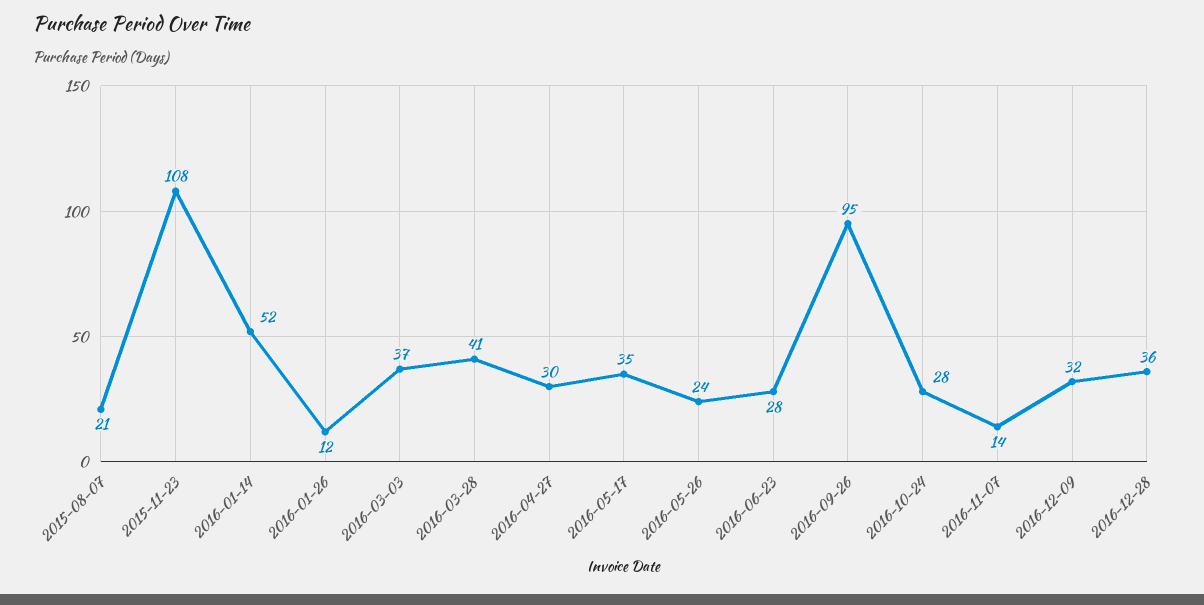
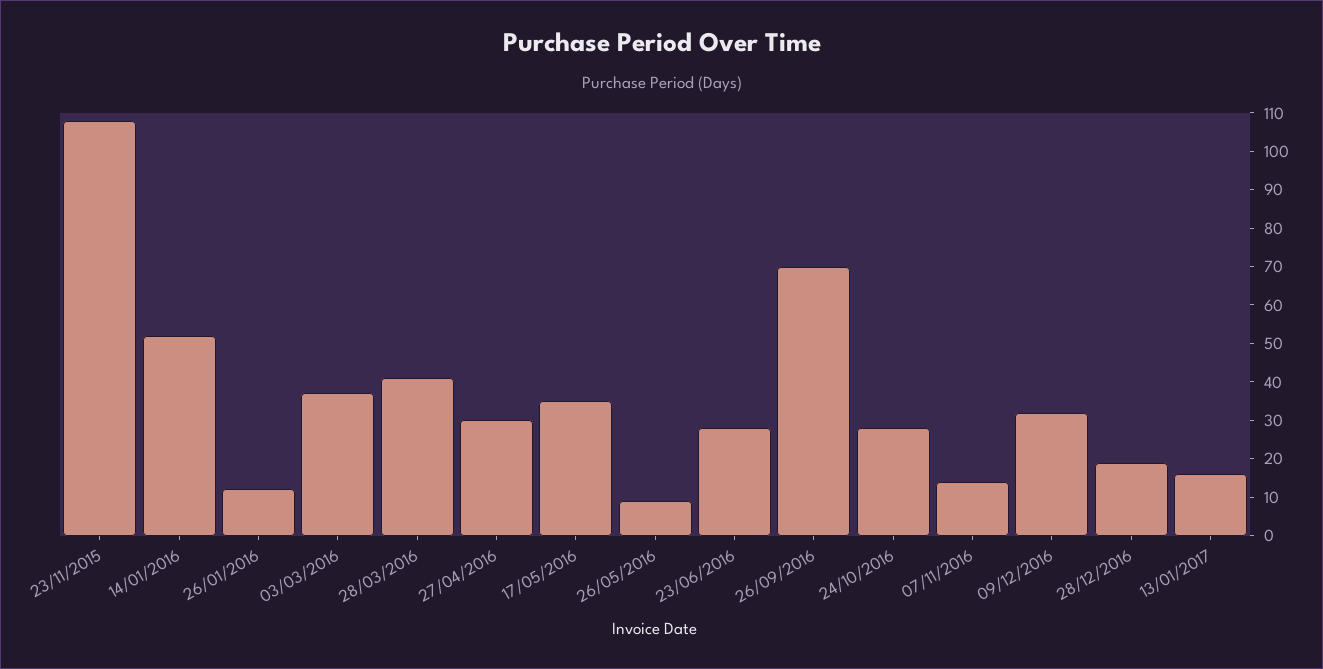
2015-08-07: 21 -> none
2016-05-26: 24 -> 10
2016-09-26: 95 -> 70
2016-12-28: 36 -> 20
13/01/2017: none -> 15

